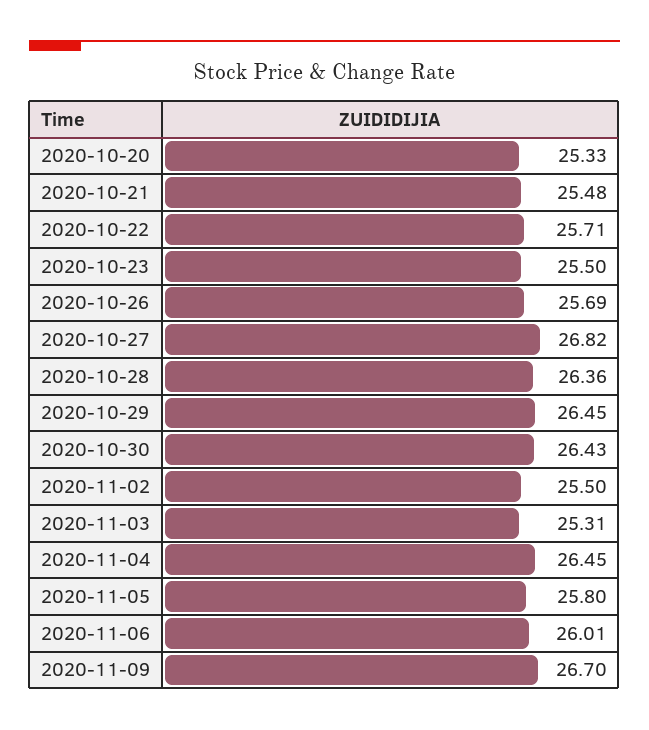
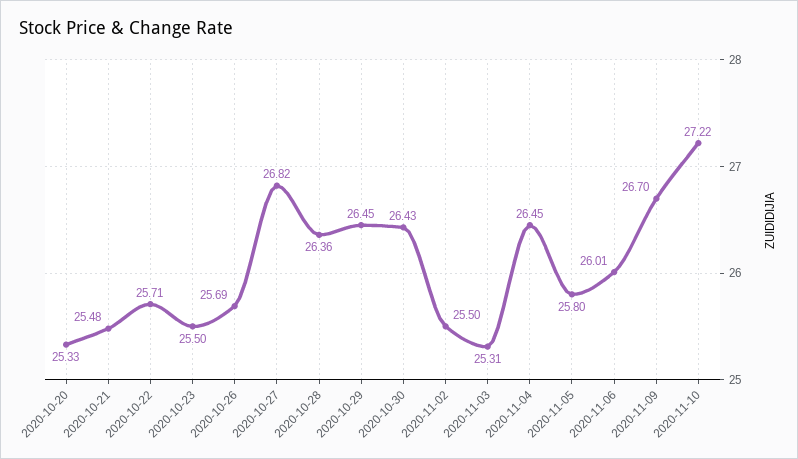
2020-11-10: none -> 27.22

